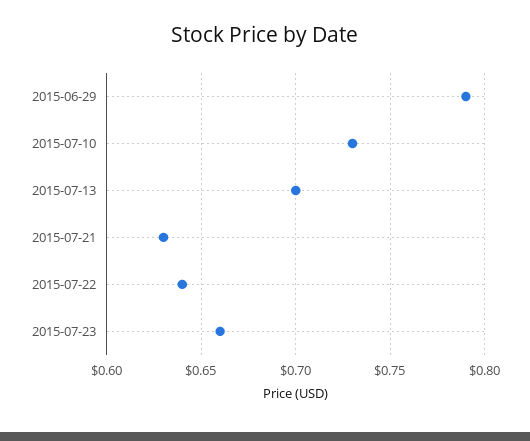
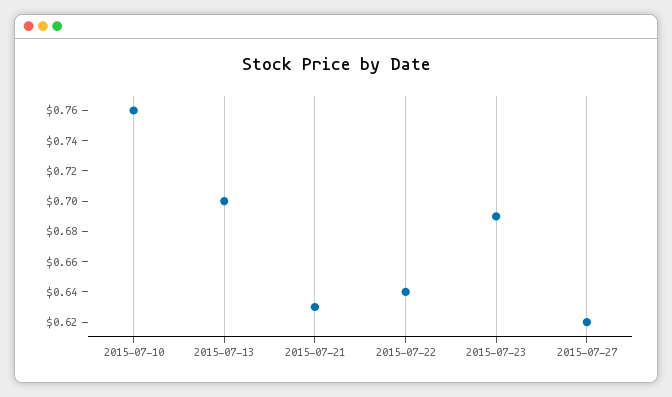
2015-06-29: 0.79 -> none
2015-07-10: 0.73 -> 0.76
2015-07-23: 0.66 -> 0.69
2015-07-27: none -> 0.62

